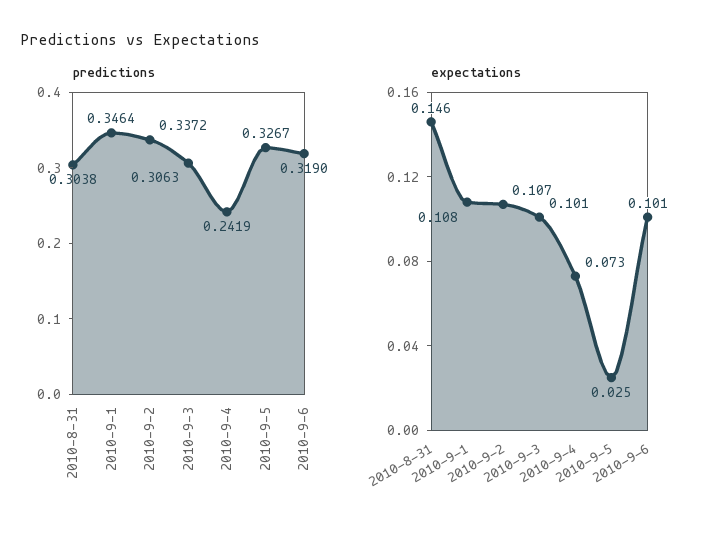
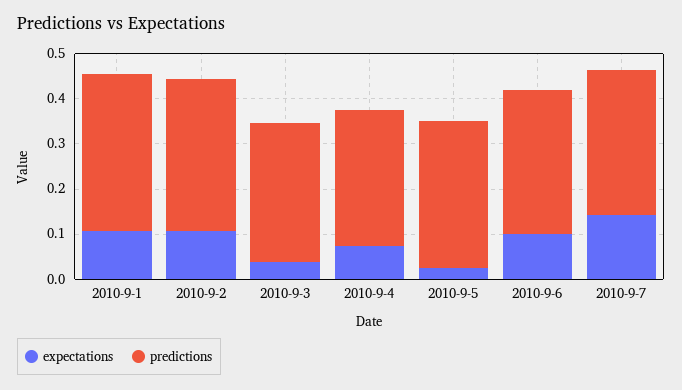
predictions, 2010-8-31: 0.3038 -> none
predictions, 2010-9-4: 0.2419 -> 0.3
expectations, 2010-8-31: 0.146 -> none
expectations, 2010-9-3: 0.101 -> 0.04
expectations, 2010-9-7: none -> 0.14
predictions, 2010-9-7: none -> 0.32

